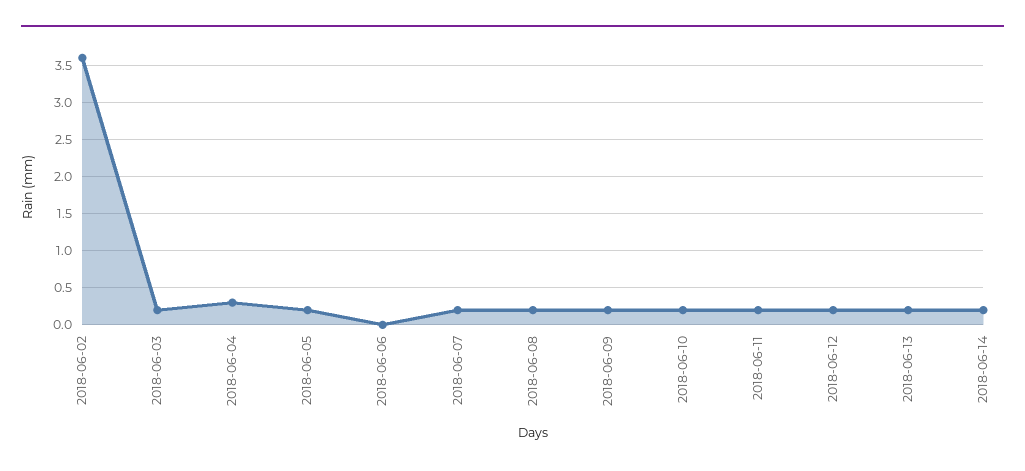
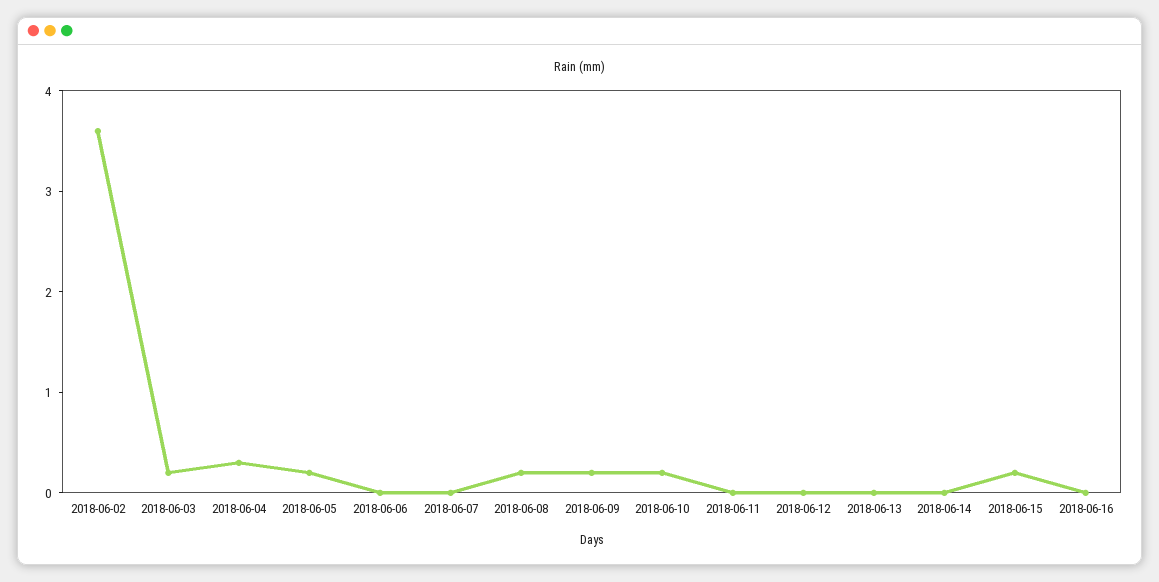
2018-06-07: 0.2 -> 0
2018-06-11: 0.2 -> 0
2018-06-12: 0.2 -> 0
2018-06-13: 0.2 -> 0
2018-06-14: 0.2 -> 0
2018-06-15: none -> 0.2
2018-06-16: none -> 0

